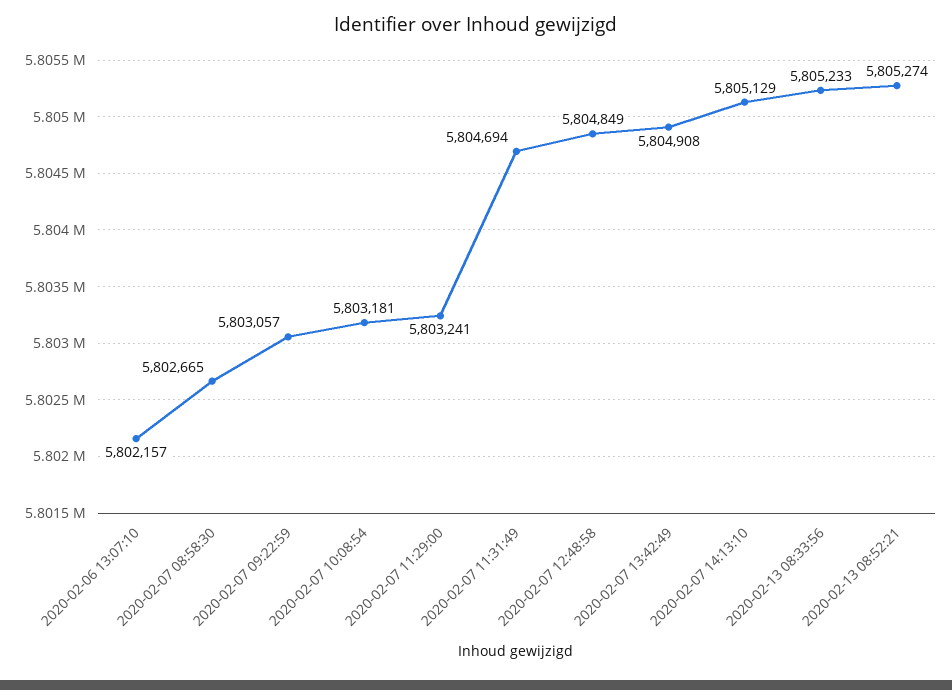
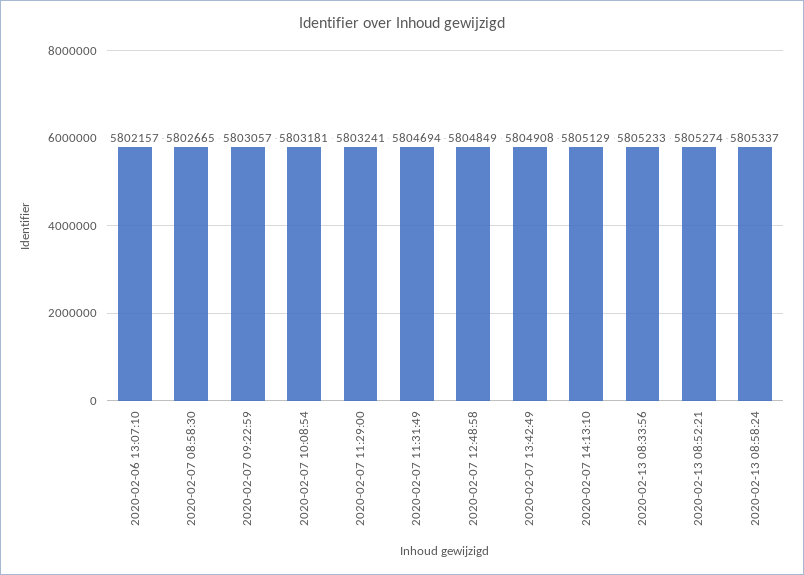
2020-02-13 08:58:24: none -> 5805337

